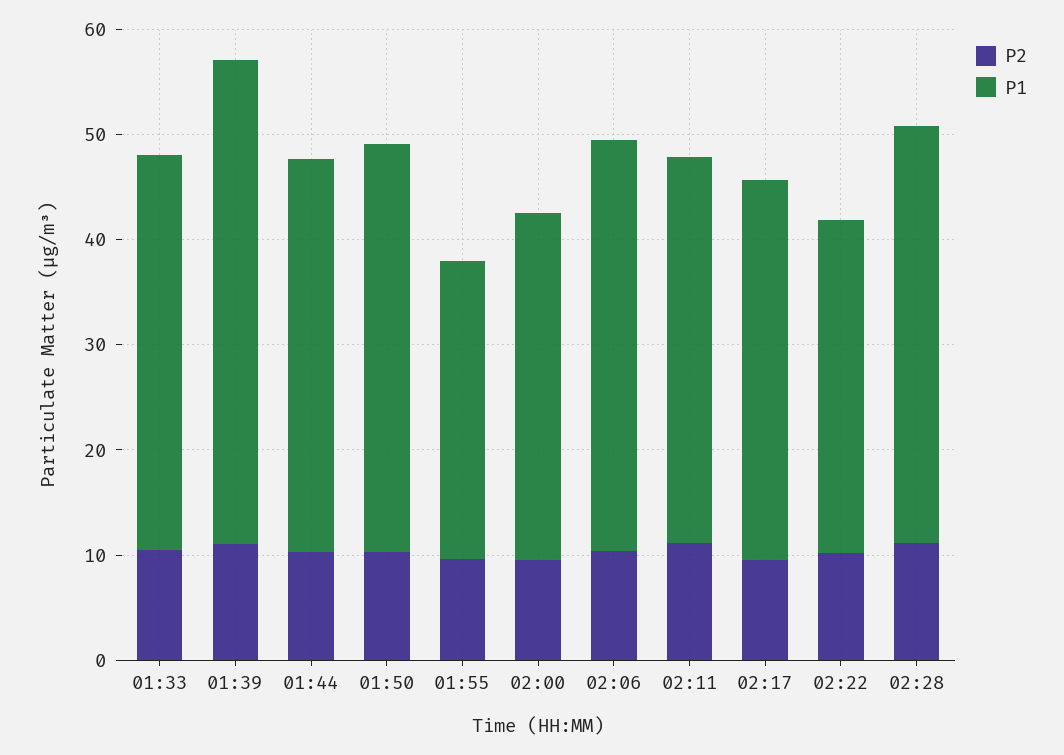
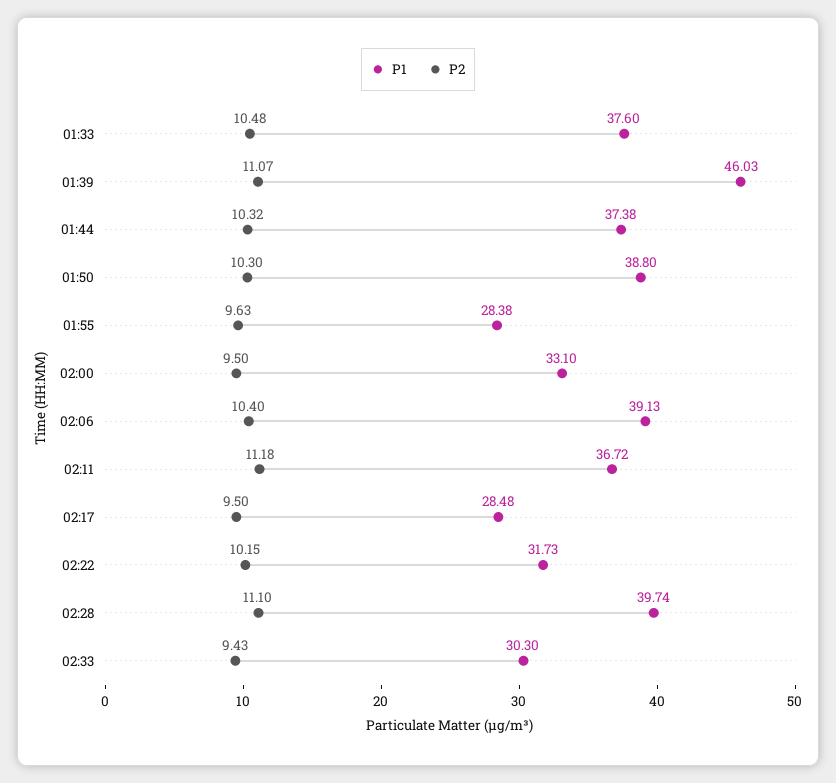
P1, 02:17: 36 -> 28.48
P1, 02:33: none -> 30.3
P2, 02:33: none -> 9.43

